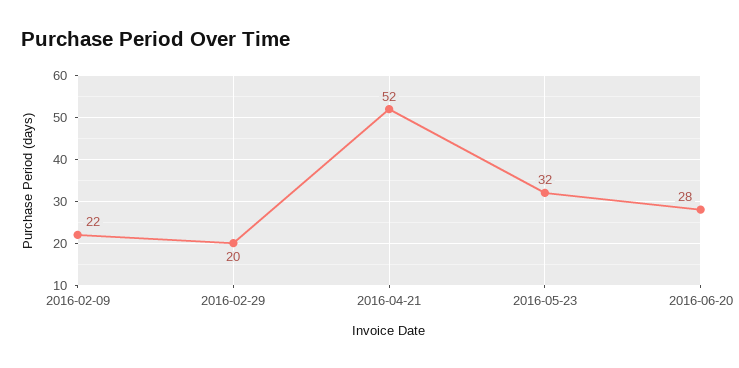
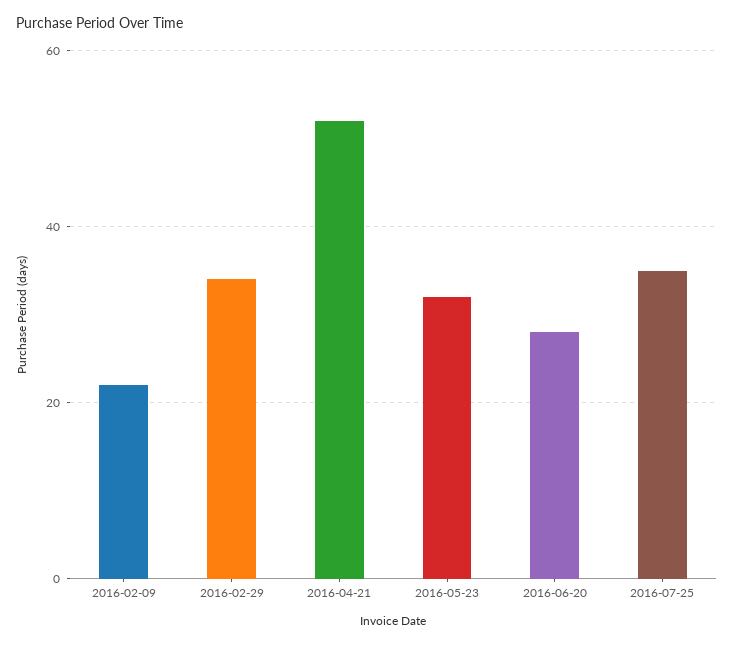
2016-02-29: 20 -> 35
2016-07-25: none -> 35

